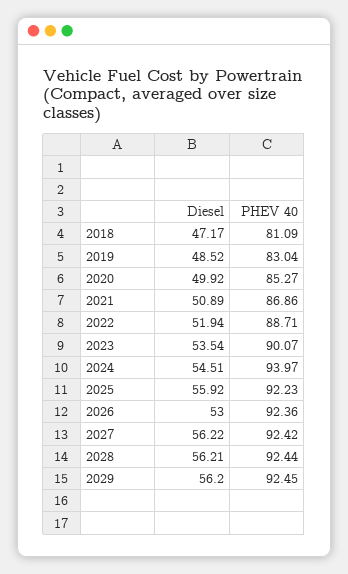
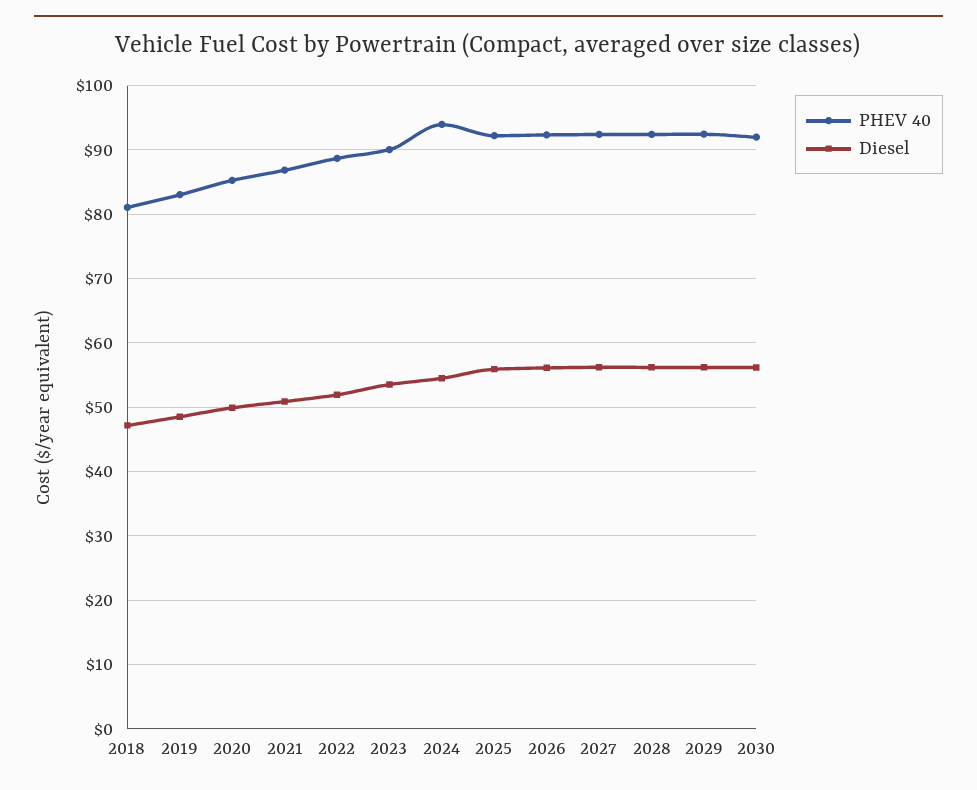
Diesel, 2026: 53 -> 56
PHEV 40, 2030: none -> 92
Diesel, 2030: none -> 56

